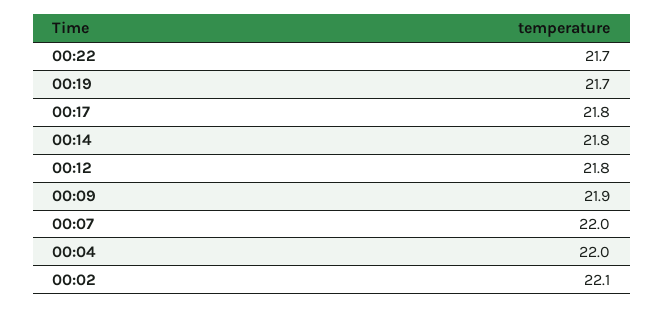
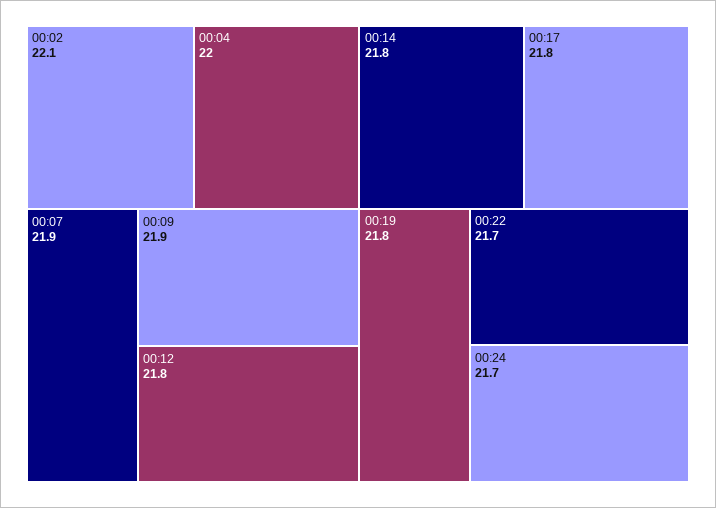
00:19: 21.7 -> 21.8
00:07: 22 -> 21.9
00:24: none -> 21.7

